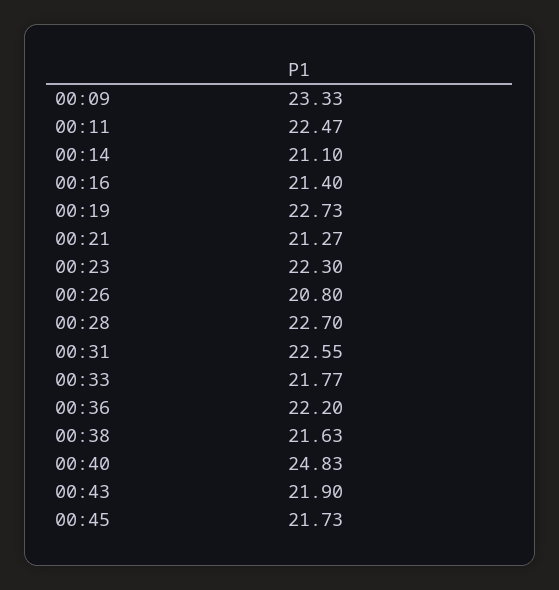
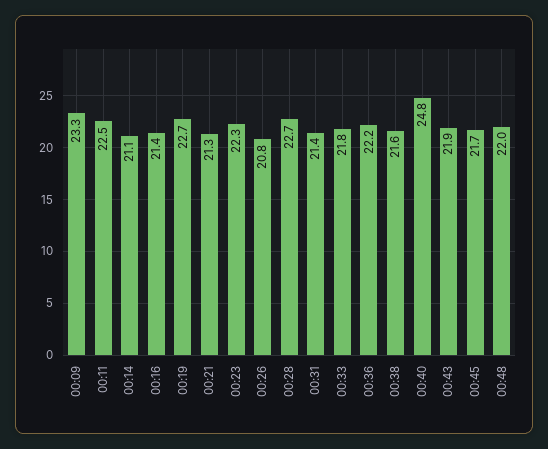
00:31: 22.55 -> 21.4
00:48: none -> 22

